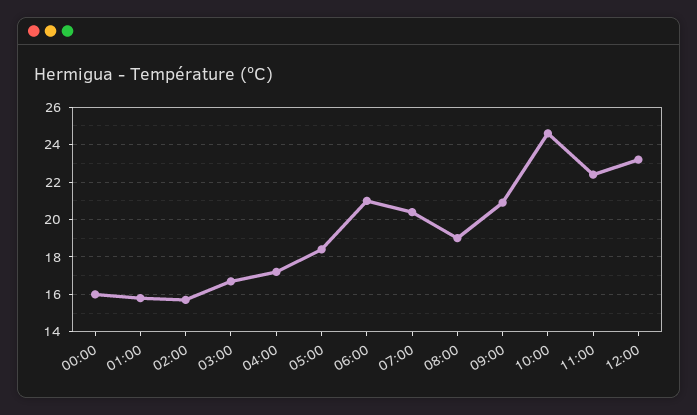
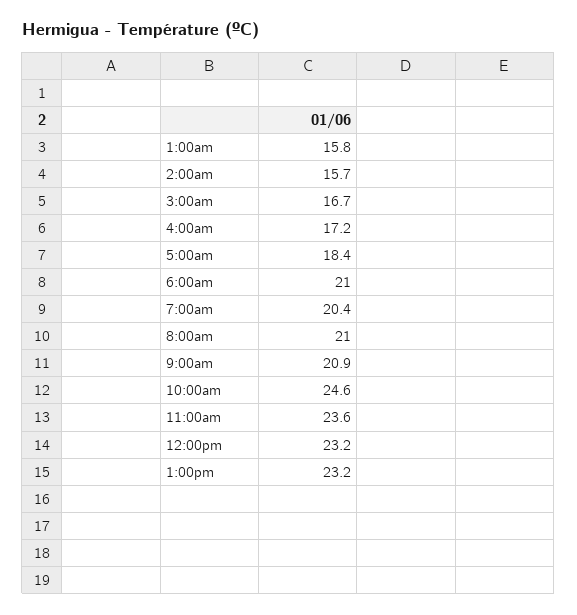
00:00: 16 -> none
08:00: 19 -> 21
11:00: 22.5 -> 23.6
1:00pm: none -> 23.2

